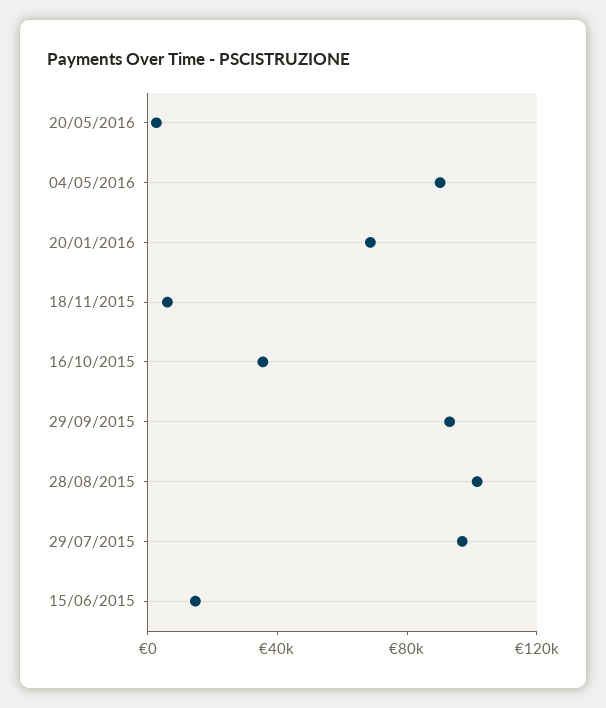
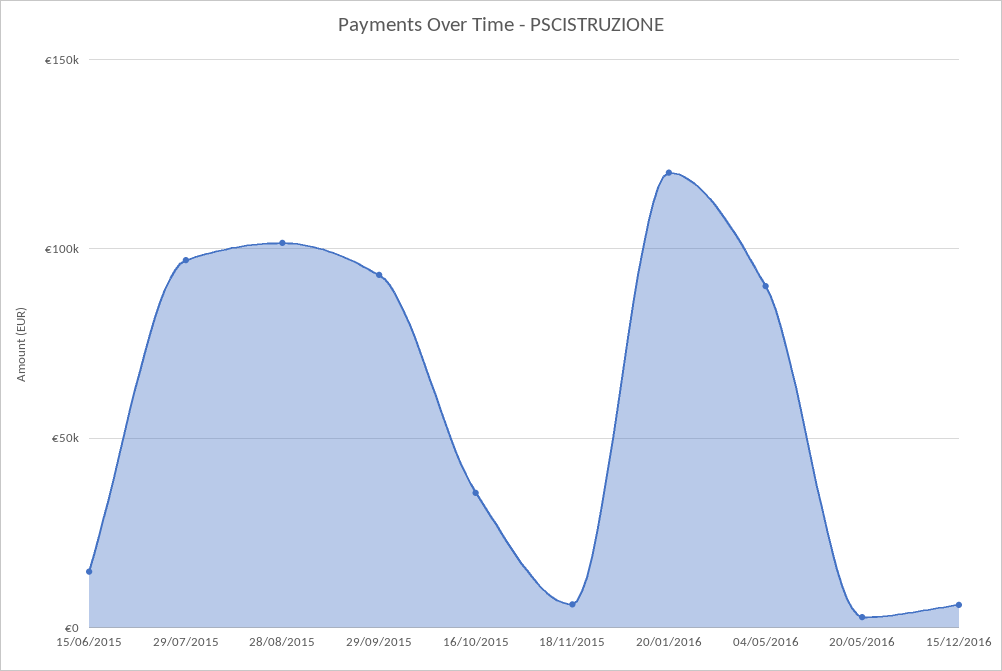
20/01/2016: 70000 -> 120000
15/12/2016: none -> 5000

